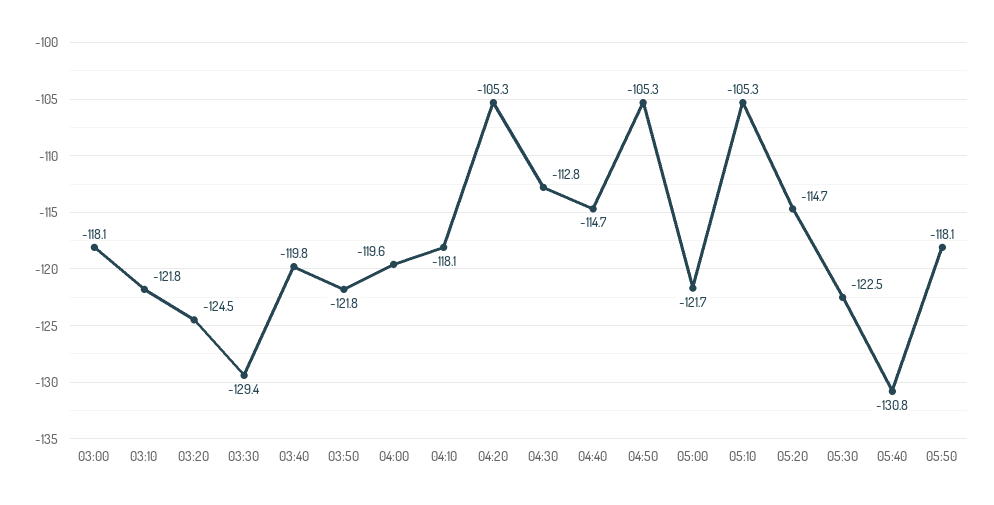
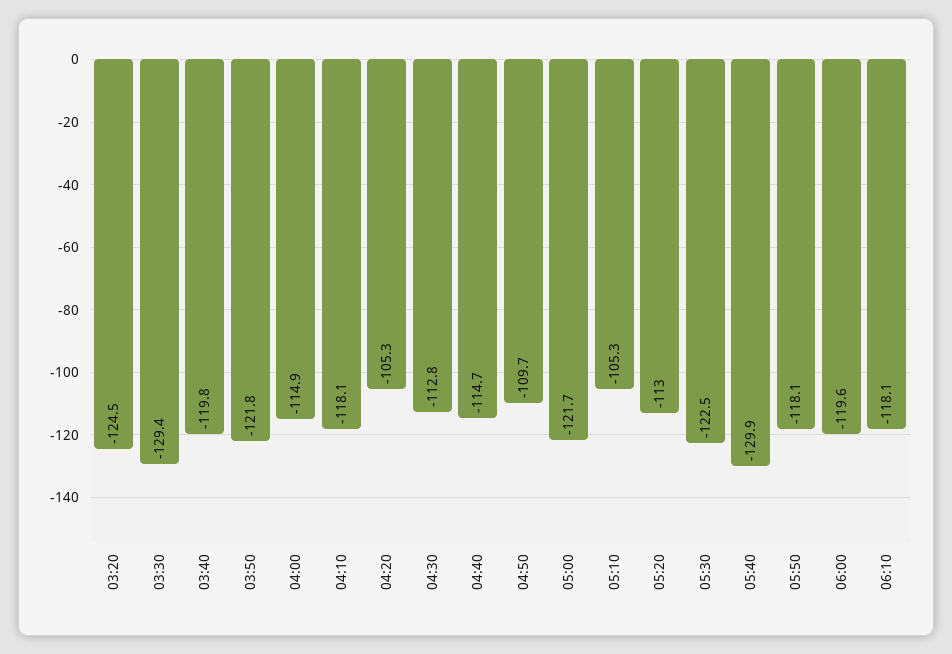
03:00: -118.1 -> none
03:10: -121.8 -> none
04:00: -119.6 -> -114.9
04:50: -105.3 -> -109.7
05:20: -114.7 -> -113
05:40: -130.8 -> -129.9
06:00: none -> -119.6
06:10: none -> -118.1

